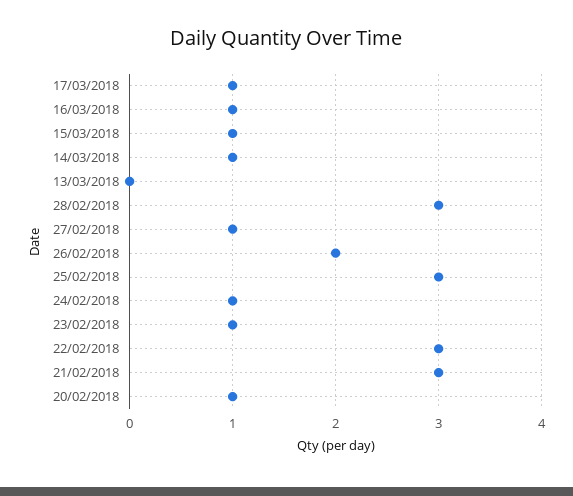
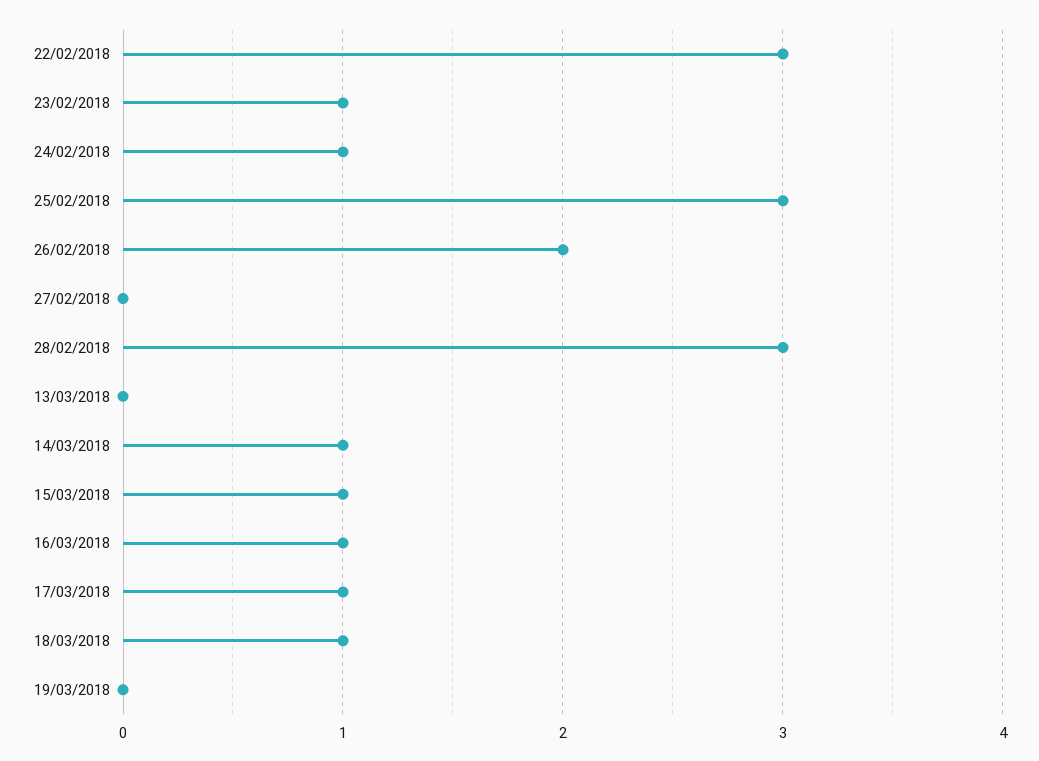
27/02/2018: 1 -> 0
21/02/2018: 3 -> none
20/02/2018: 1 -> none
18/03/2018: none -> 1
19/03/2018: none -> 0

